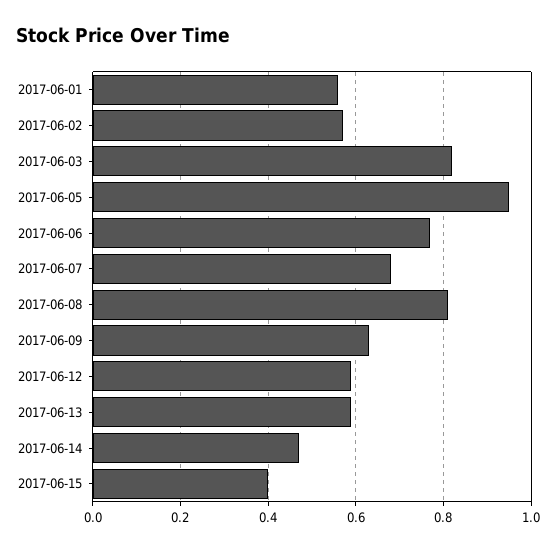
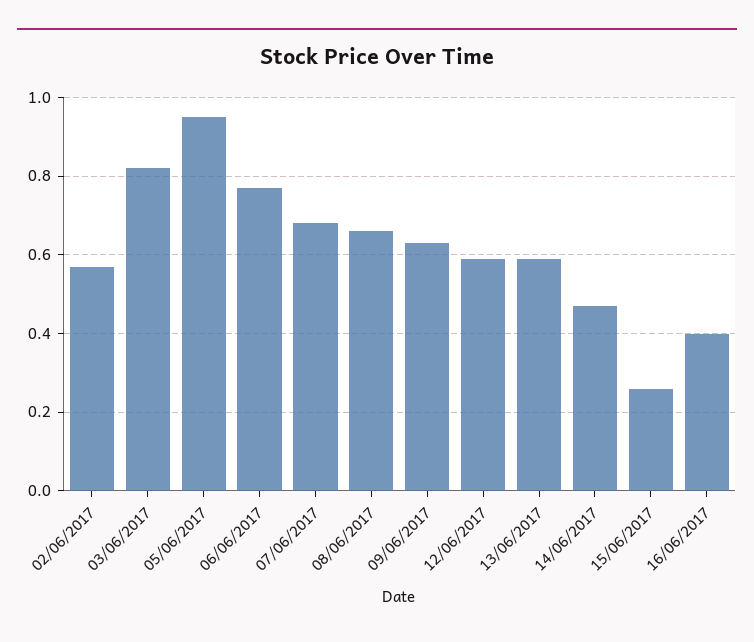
2017-06-01: 0.55 -> none
2017-06-08: 0.8 -> 0.65
2017-06-15: 0.4 -> 0.25
16/06/2017: none -> 0.4

